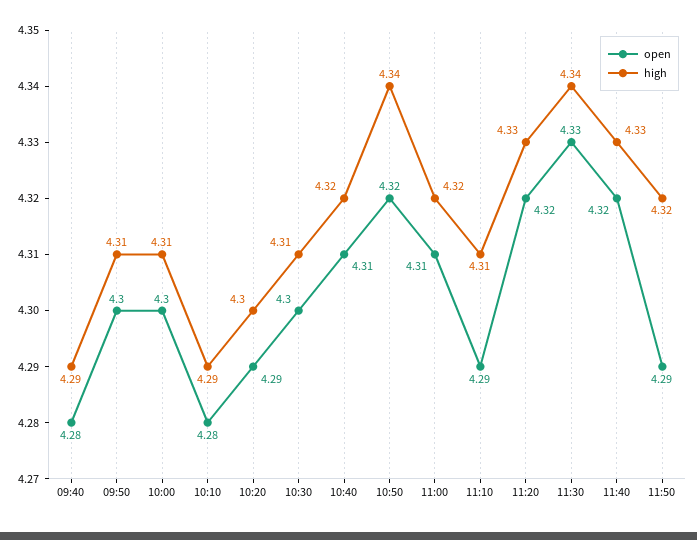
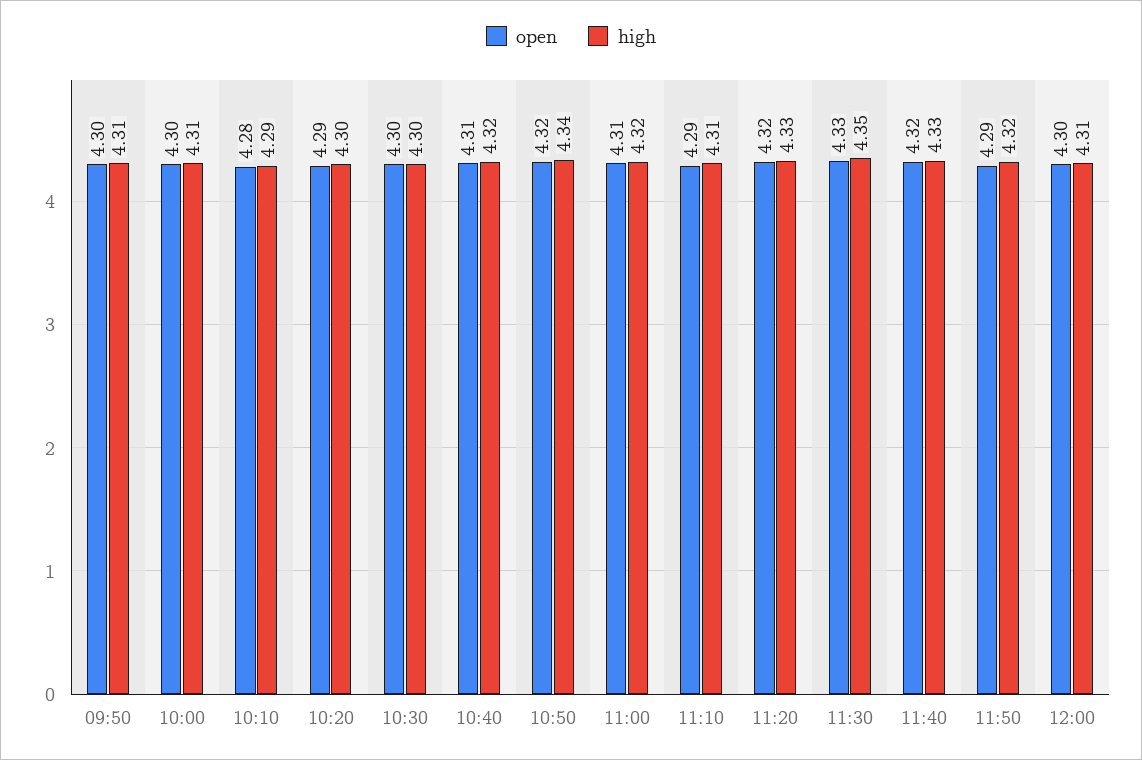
open, 09:40: 4.28 -> none
high, 09:40: 4.29 -> none
high, 10:30: 4.31 -> 4.3
high, 11:30: 4.34 -> 4.35
open, 12:00: none -> 4.3
high, 12:00: none -> 4.31

